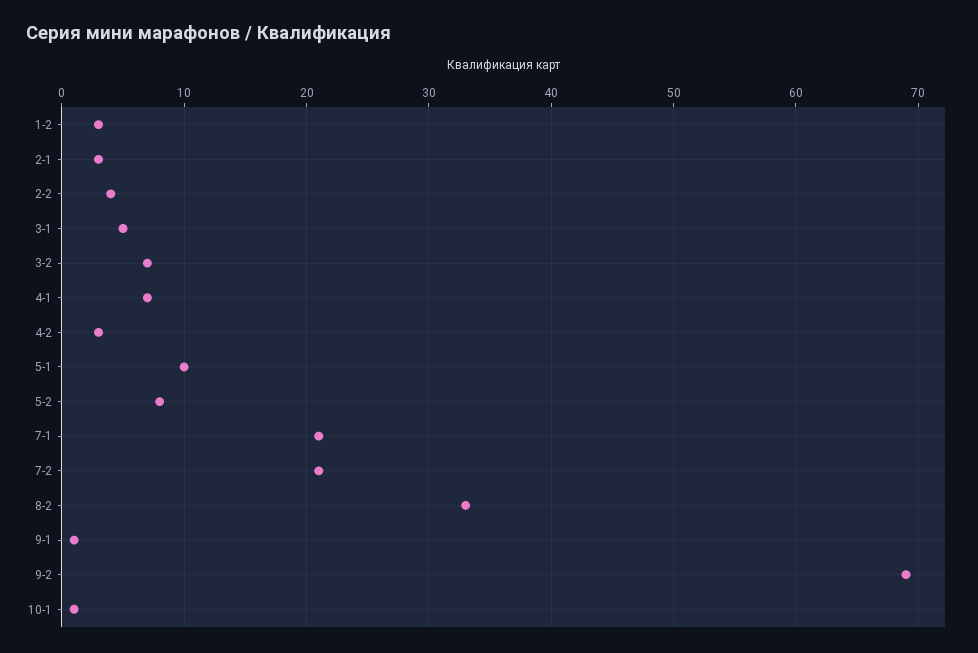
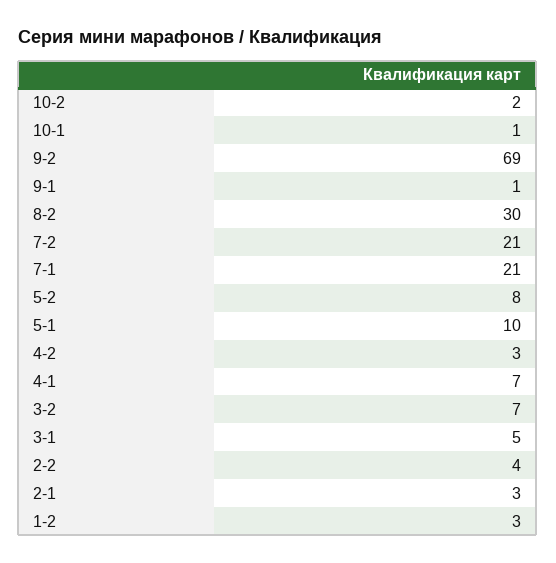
8-2: 33 -> 30
10-2: none -> 2

